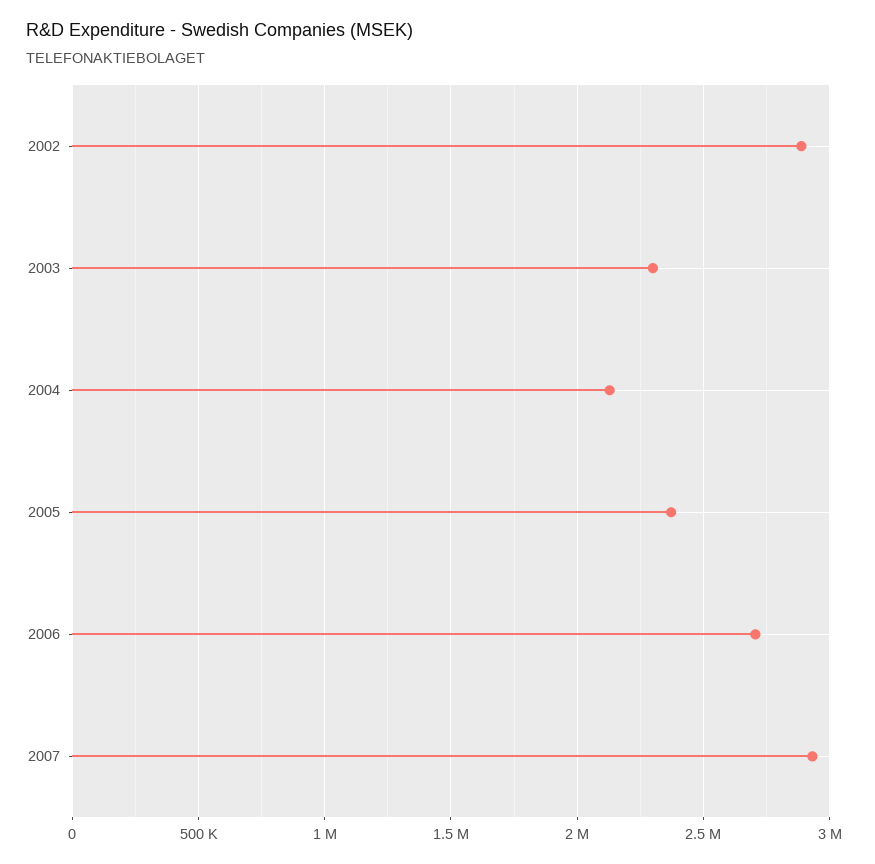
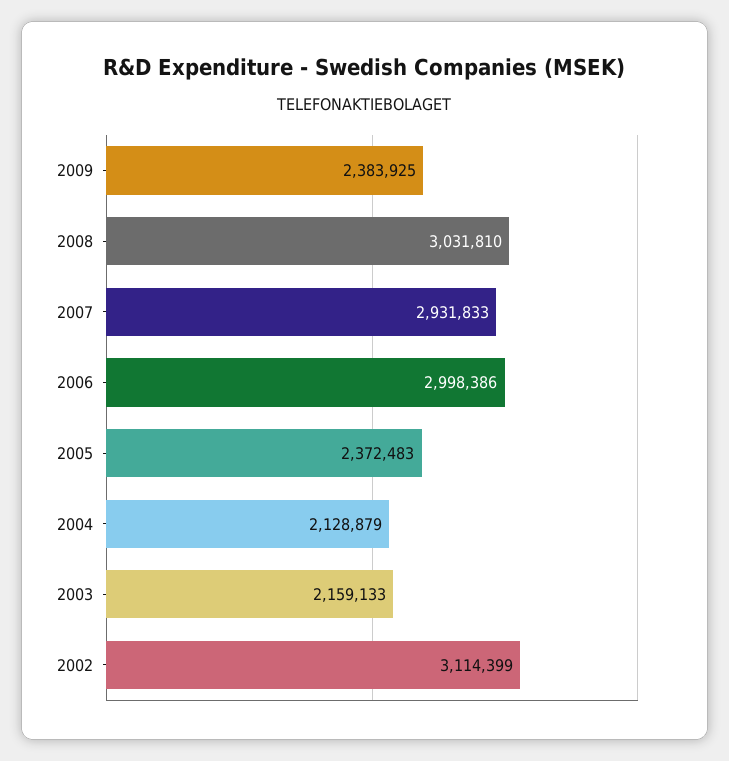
2002: 2900000 -> 3114399
2003: 2300000 -> 2159133
2006: 2700000 -> 2998386
2009: none -> 2383925
2008: none -> 3031810

